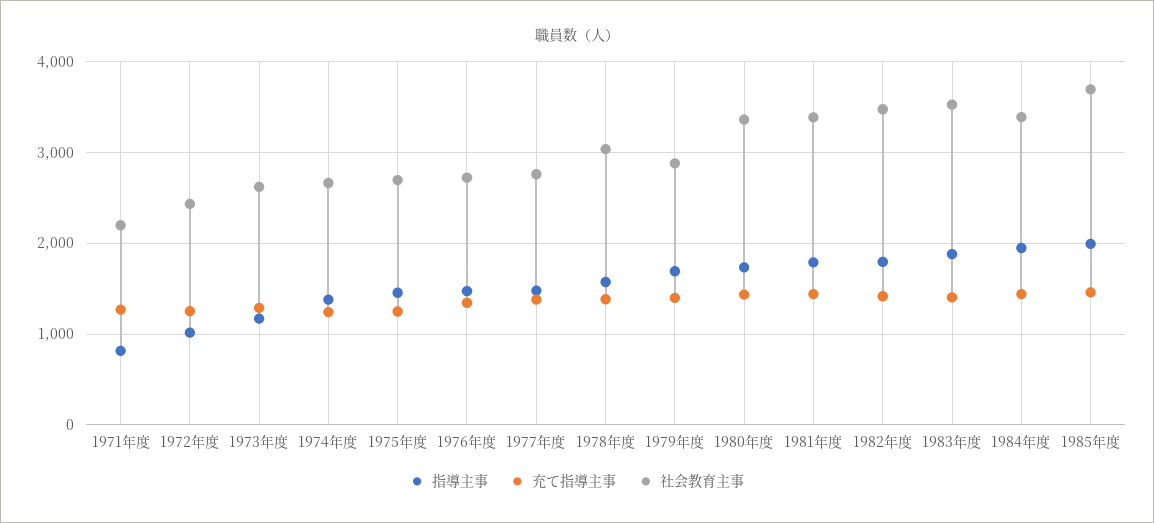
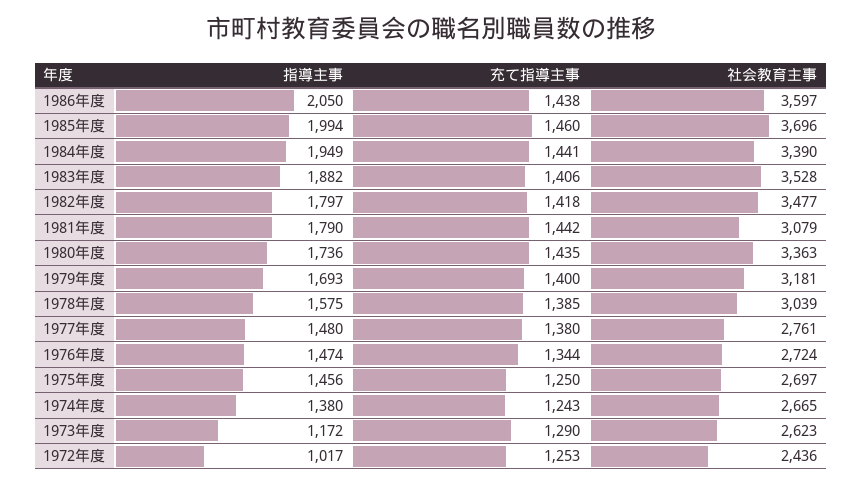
指導主事, 1971年度: 800 -> none
充て指導主事, 1971年度: 1300 -> none
社会教育主事, 1971年度: 2200 -> none
社会教育主事, 1979年度: 2900 -> 3181
社会教育主事, 1981年度: 3400 -> 3079
指導主事, 1986年度: none -> 2050
充て指導主事, 1986年度: none -> 1438
社会教育主事, 1986年度: none -> 3597

